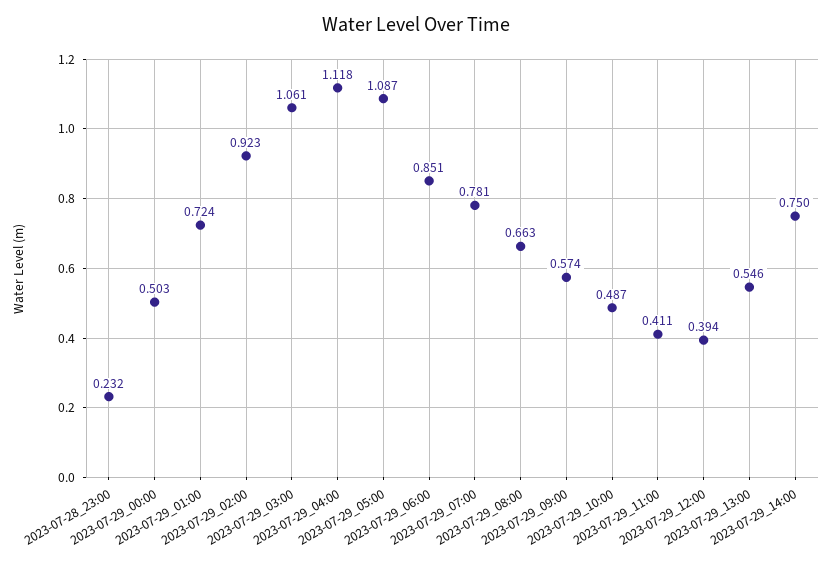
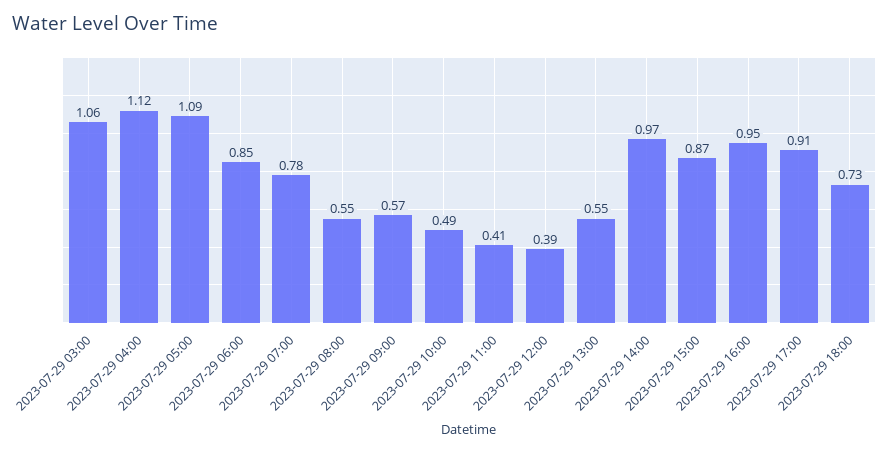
2023-07-28_23:00: 0.232 -> none
2023-07-29_00:00: 0.503 -> none
2023-07-29_01:00: 0.724 -> none
2023-07-29_02:00: 0.923 -> none
2023-07-29_08:00: 0.663 -> 0.55
2023-07-29_14:00: 0.75 -> 0.97
2023-07-29 15:00: none -> 0.87
2023-07-29 16:00: none -> 0.95
2023-07-29 17:00: none -> 0.91
2023-07-29 18:00: none -> 0.73

